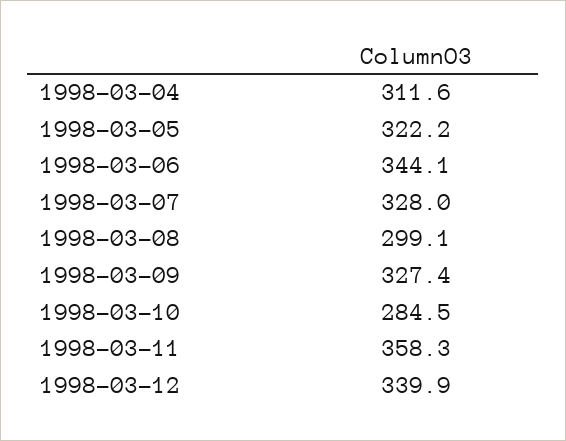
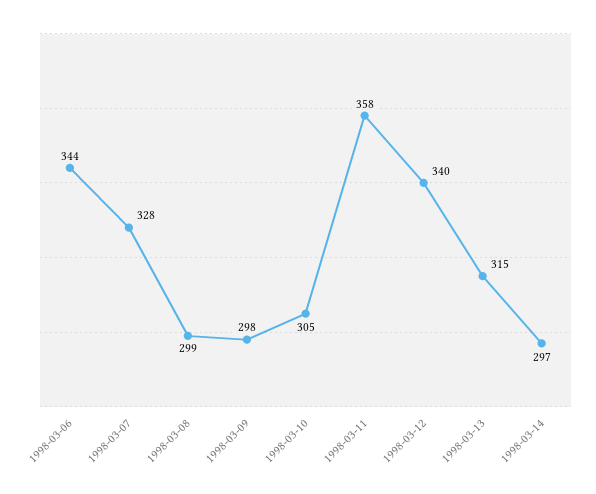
1998-03-04: 311.6 -> none
1998-03-05: 322.2 -> none
1998-03-09: 327.4 -> 298
1998-03-10: 284.5 -> 305
1998-03-13: none -> 315
1998-03-14: none -> 297

